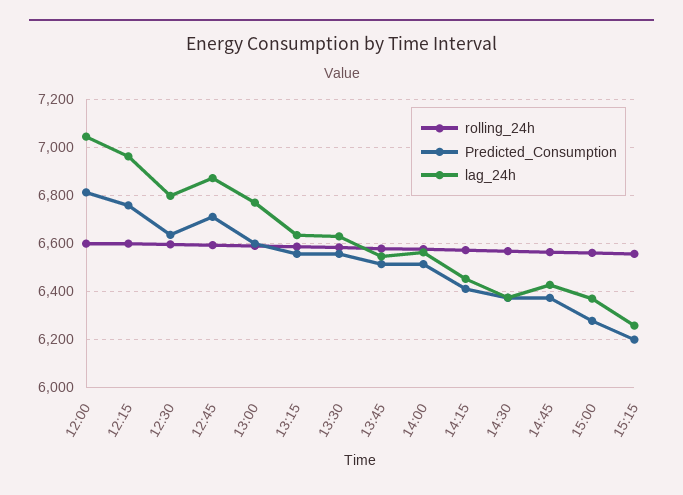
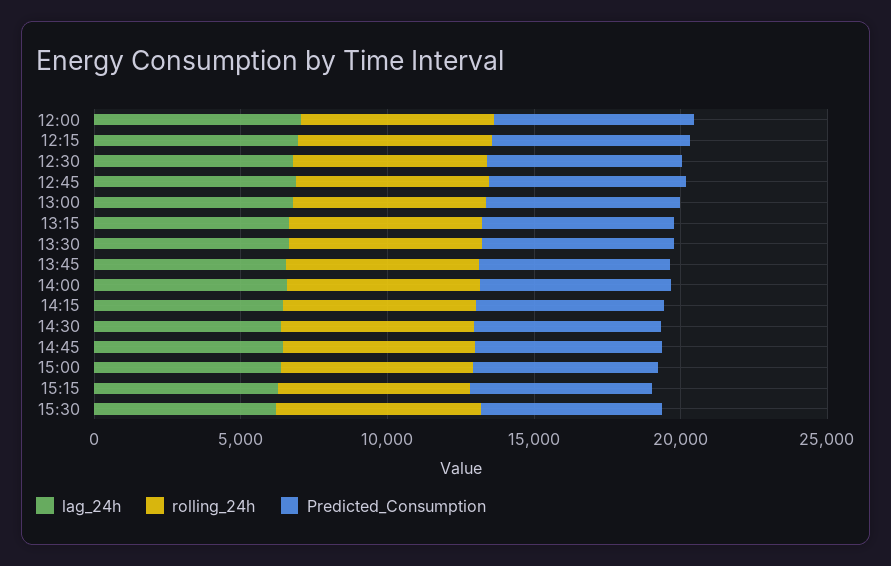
lag_24h, 15:30: none -> 6000
rolling_24h, 15:30: none -> 7000
Predicted_Consumption, 15:30: none -> 6000

